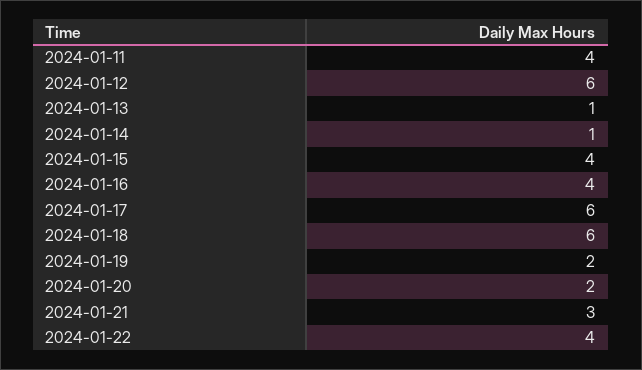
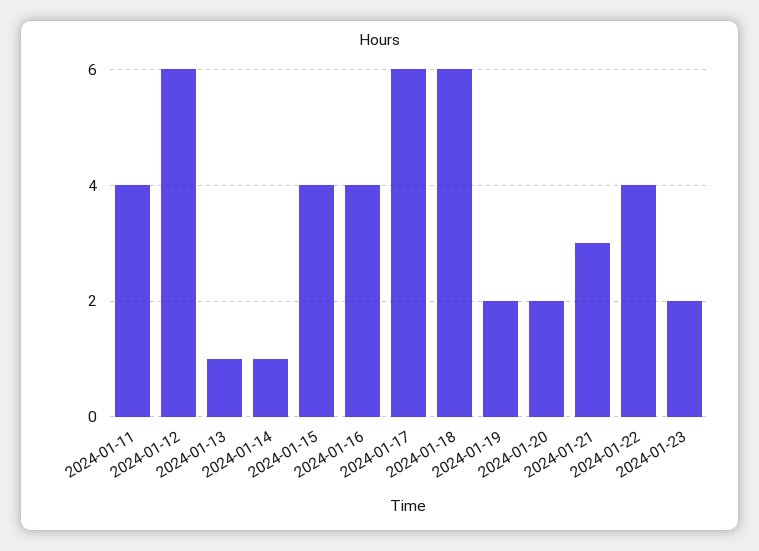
2024-01-23: none -> 2

